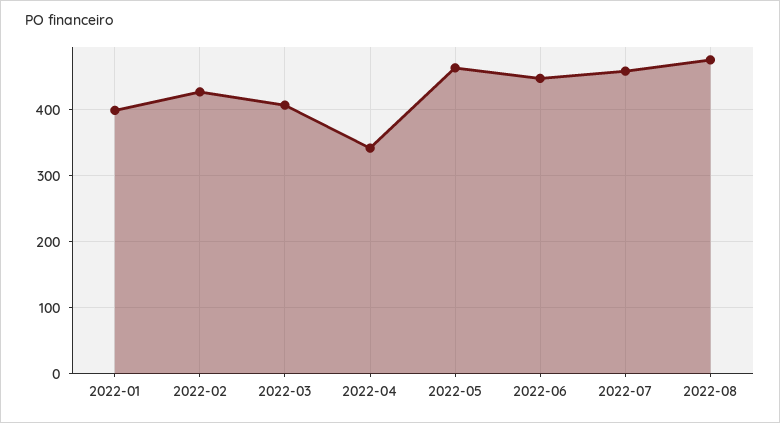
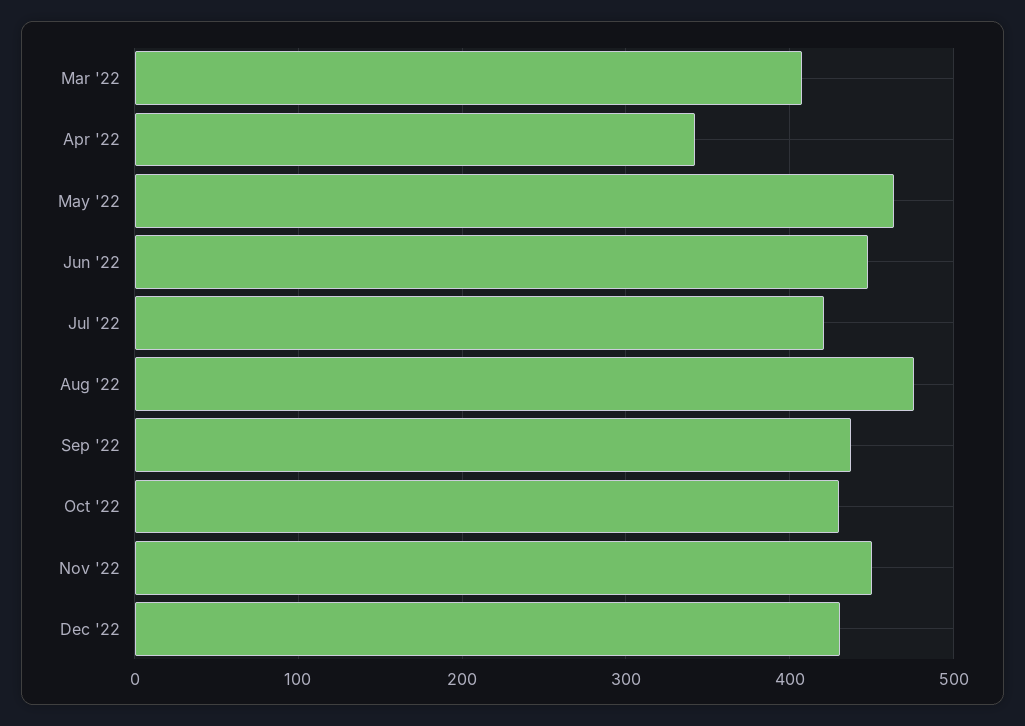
2022-01: 400 -> none
2022-02: 430 -> none
2022-07: 460 -> 420
Sep '22: none -> 440
Oct '22: none -> 430
Nov '22: none -> 450
Dec '22: none -> 430

